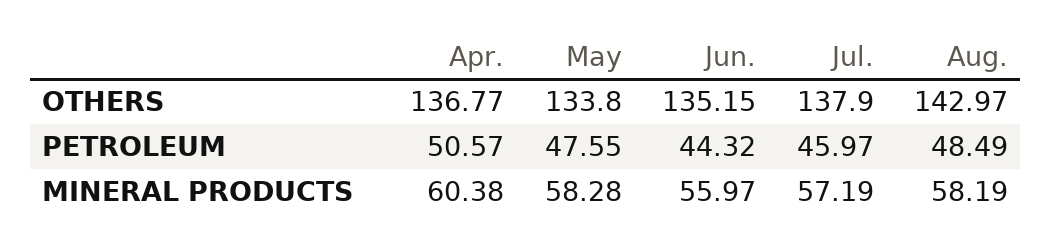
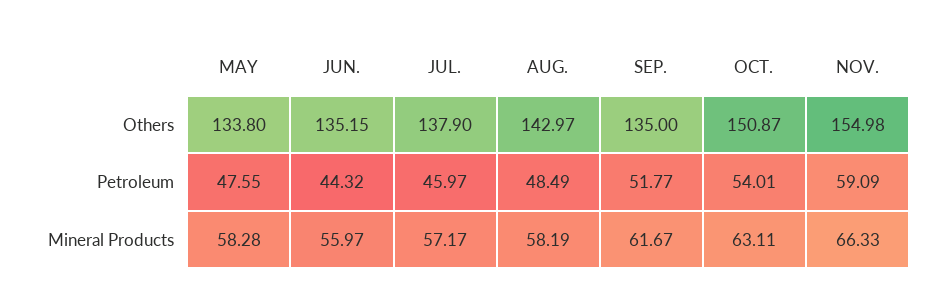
Apr., OTHERS: 136.77 -> none
Apr., PETROLEUM: 50.57 -> none
Apr., MINERAL PRODUCTS: 60.38 -> none
Jul., MINERAL PRODUCTS: 57.19 -> 57.17
SEP., OTHERS: none -> 135
OCT., OTHERS: none -> 150.87
NOV., OTHERS: none -> 154.98
SEP., PETROLEUM: none -> 51.77
OCT., PETROLEUM: none -> 54.01
NOV., PETROLEUM: none -> 59.09
SEP., MINERAL PRODUCTS: none -> 61.67
OCT., MINERAL PRODUCTS: none -> 63.11
NOV., MINERAL PRODUCTS: none -> 66.33

